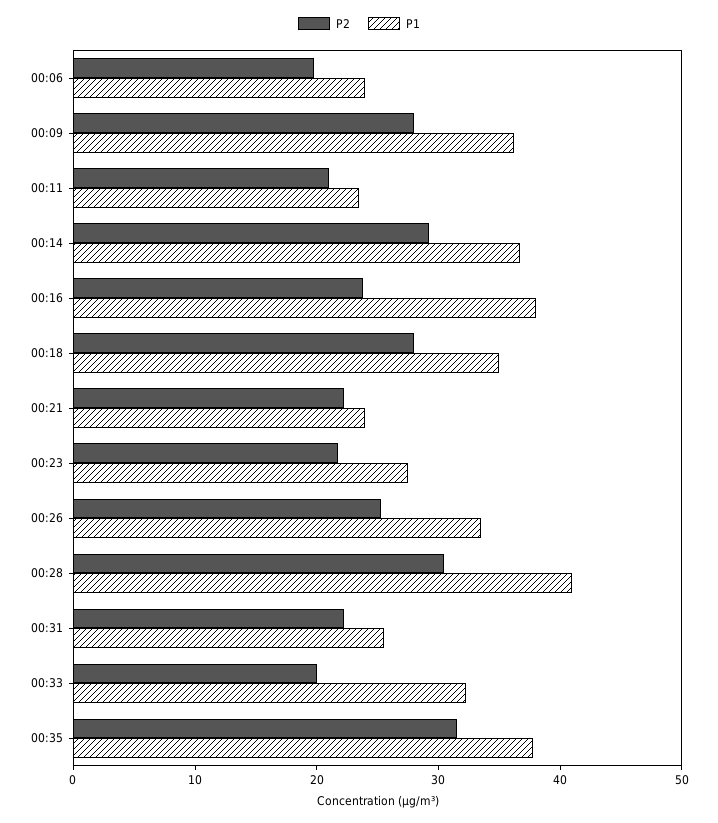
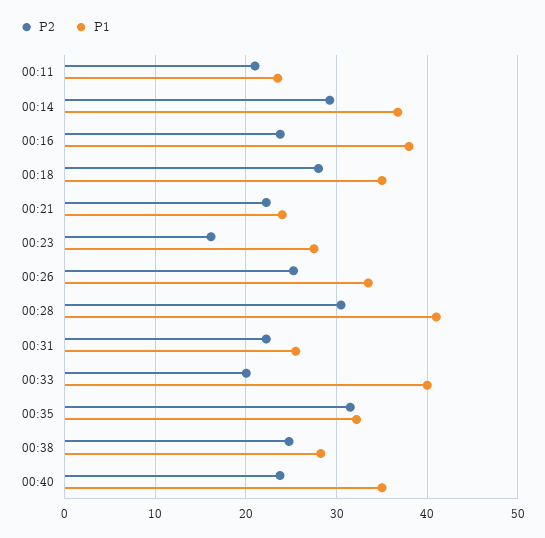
P2, 00:06: 20 -> none
P1, 00:06: 24 -> none
P2, 00:09: 28 -> none
P1, 00:09: 36 -> none
P2, 00:23: 22 -> 16
P1, 00:33: 32 -> 40
P1, 00:35: 38 -> 32
P2, 00:38: none -> 25
P1, 00:38: none -> 28
P2, 00:40: none -> 24
P1, 00:40: none -> 35

